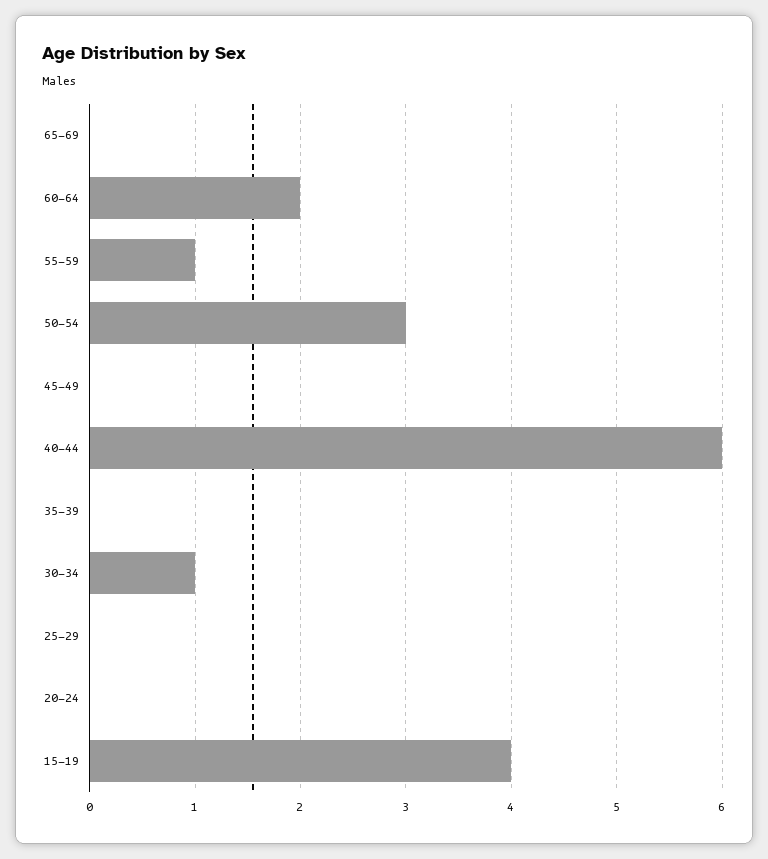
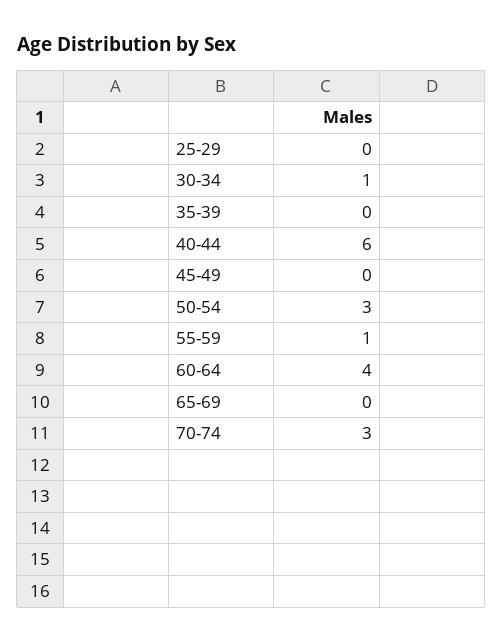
60-64: 2 -> 4
20-24: 0 -> none
15-19: 4 -> none
70-74: none -> 3

